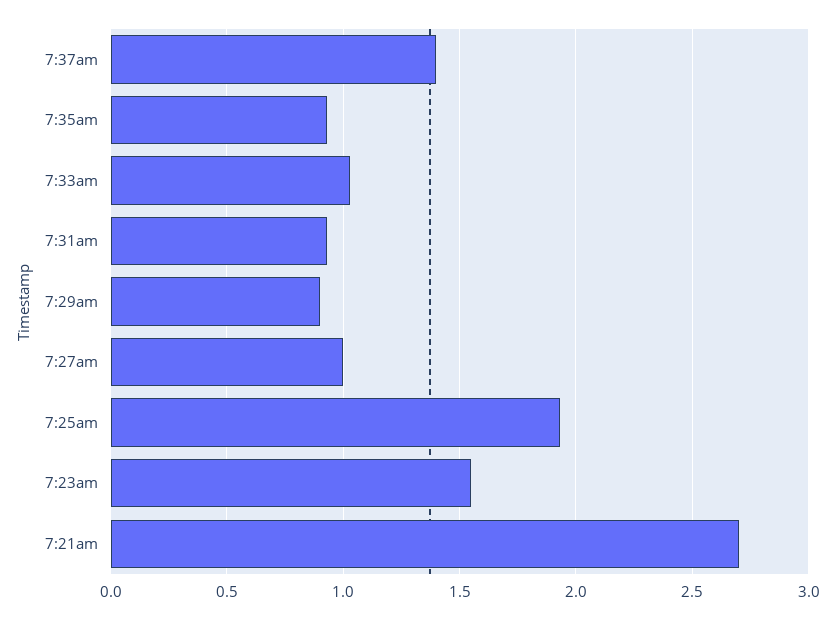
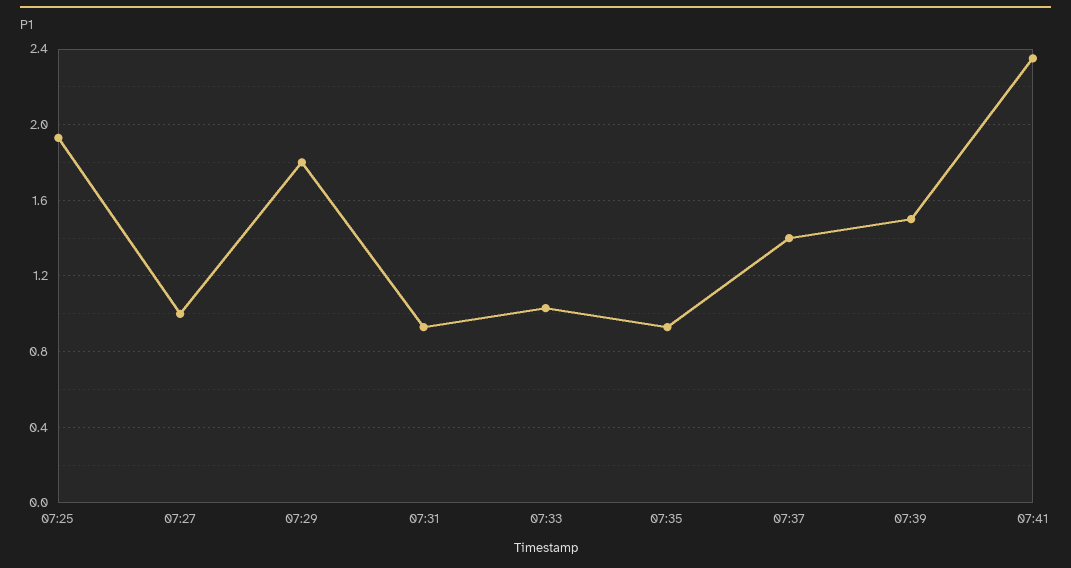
7:29am: 0.9 -> 1.8
7:23am: 1.55 -> none
7:21am: 2.7 -> none
07:39: none -> 1.5
07:41: none -> 2.35

